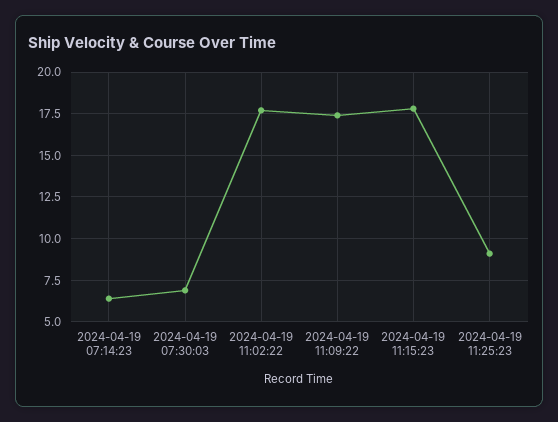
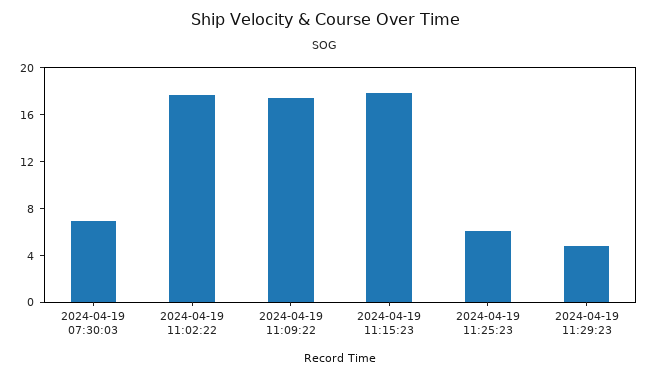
2024-04-19 07:14:23: 6.5 -> none
2024-04-19 11:25:23: 9 -> 6
2024-04-19 11:29:23: none -> 5

